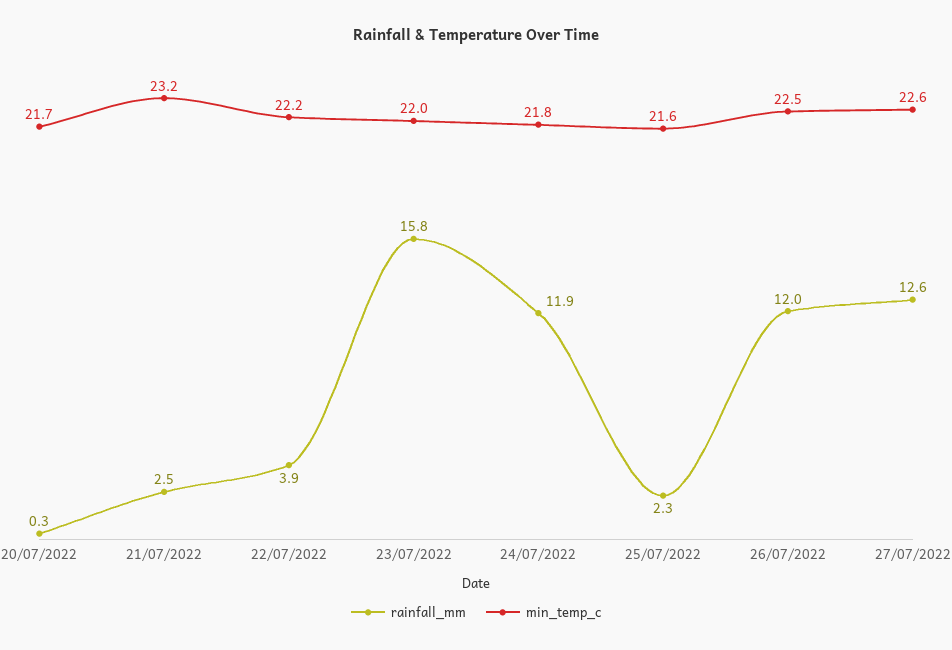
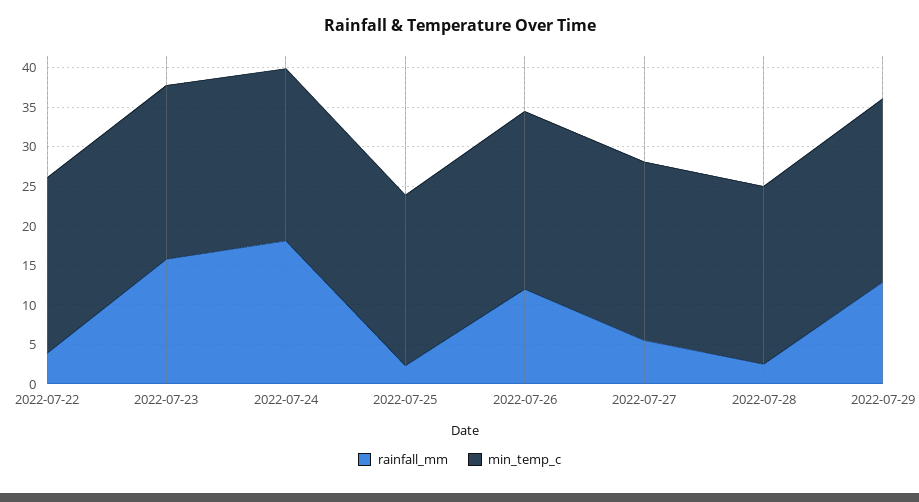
rainfall_mm, 20/07/2022: 0.3 -> none
min_temp_c, 20/07/2022: 21.7 -> none
rainfall_mm, 21/07/2022: 2.5 -> none
min_temp_c, 21/07/2022: 23.2 -> none
rainfall_mm, 24/07/2022: 11.9 -> 17.5
rainfall_mm, 27/07/2022: 12.6 -> 5
rainfall_mm, 2022-07-28: none -> 2.5
min_temp_c, 2022-07-28: none -> 22.5
rainfall_mm, 2022-07-29: none -> 12.5
min_temp_c, 2022-07-29: none -> 22.5

